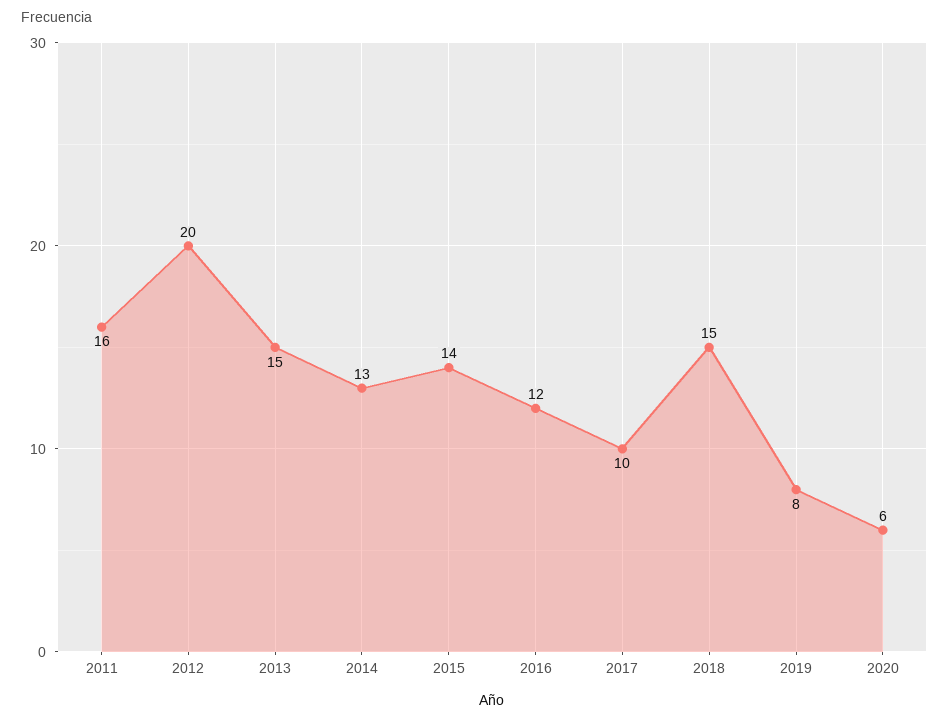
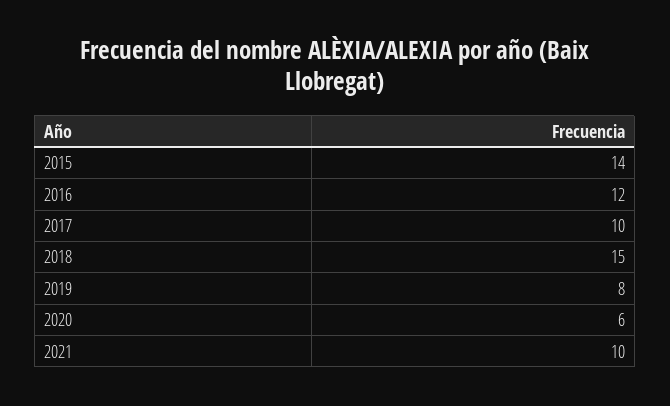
2011: 16 -> none
2012: 20 -> none
2013: 15 -> none
2014: 13 -> none
2021: none -> 10

